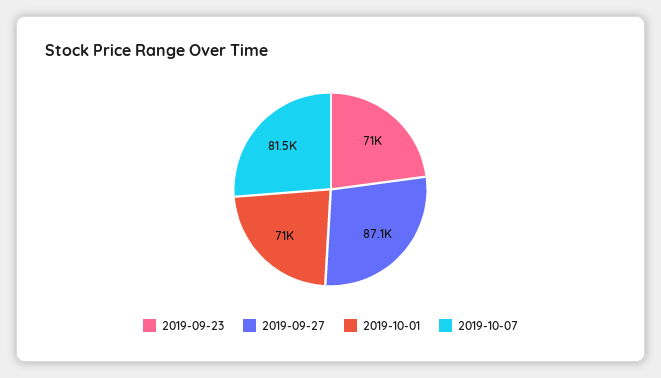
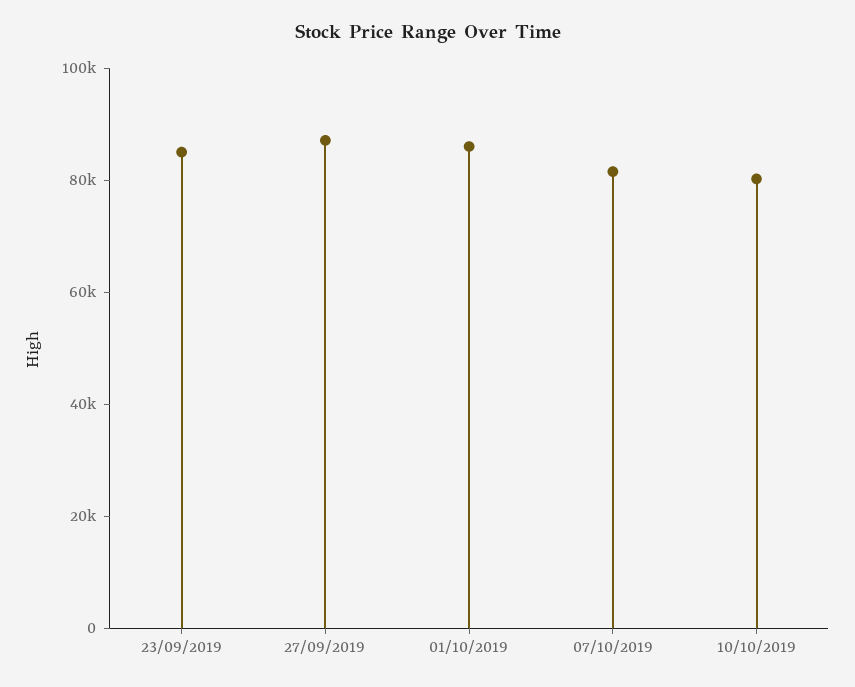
2019-09-23: 71000 -> 85000
2019-10-01: 71000 -> 85000
10/10/2019: none -> 80000

